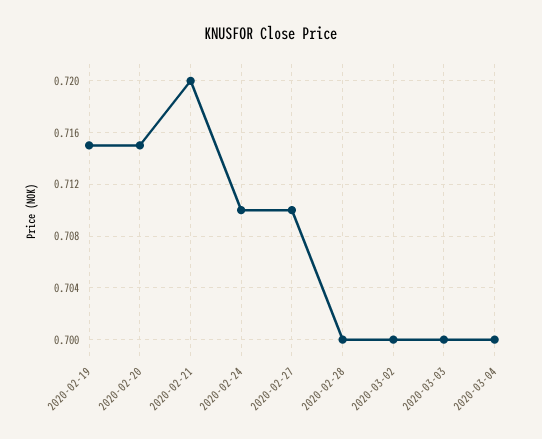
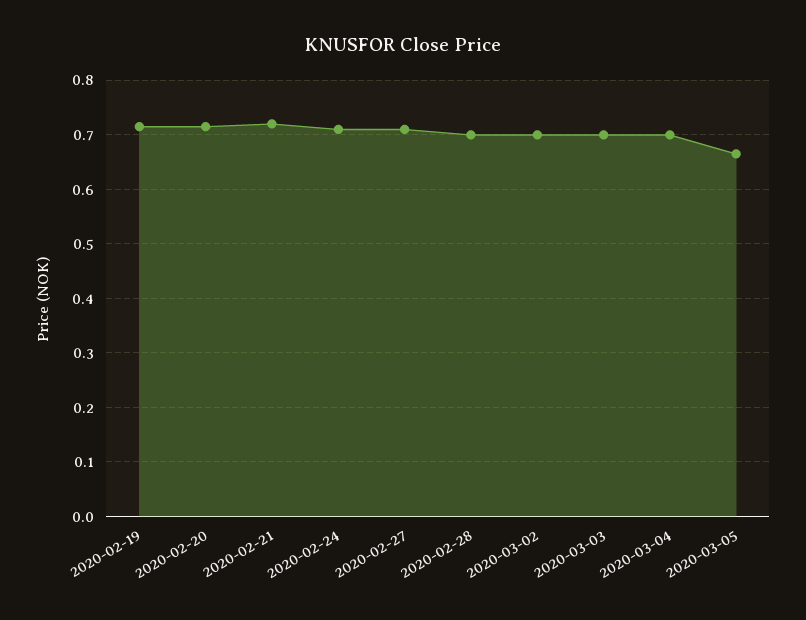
2020-03-05: none -> 0.66

